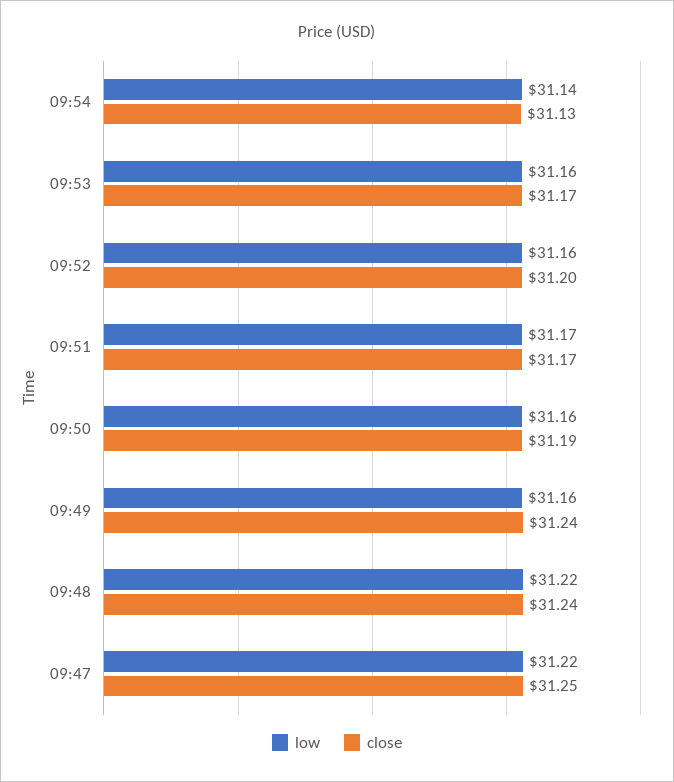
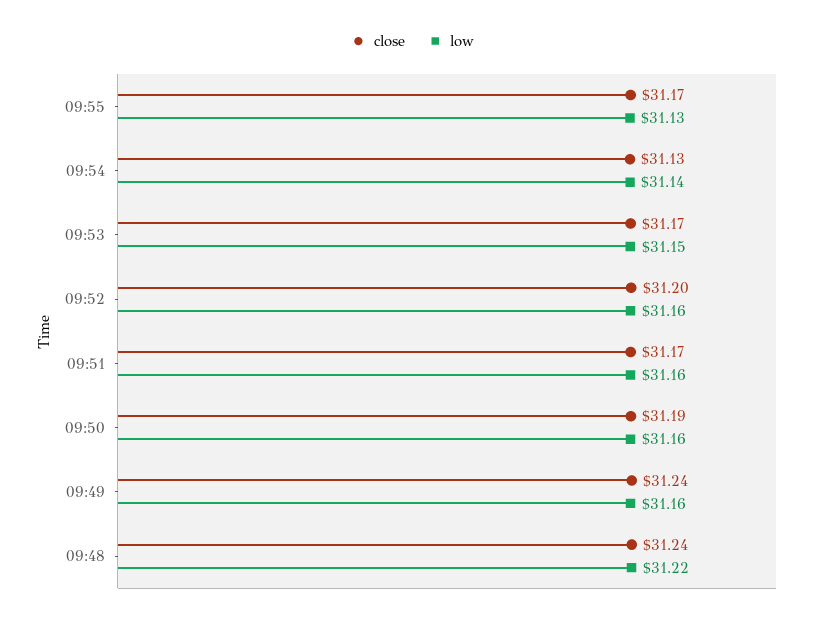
low, 09:53: 31.16 -> 31.15
low, 09:51: 31.17 -> 31.16
low, 09:47: 31.22 -> none
close, 09:47: 31.25 -> none
close, 09:55: none -> 31.17
low, 09:55: none -> 31.13

